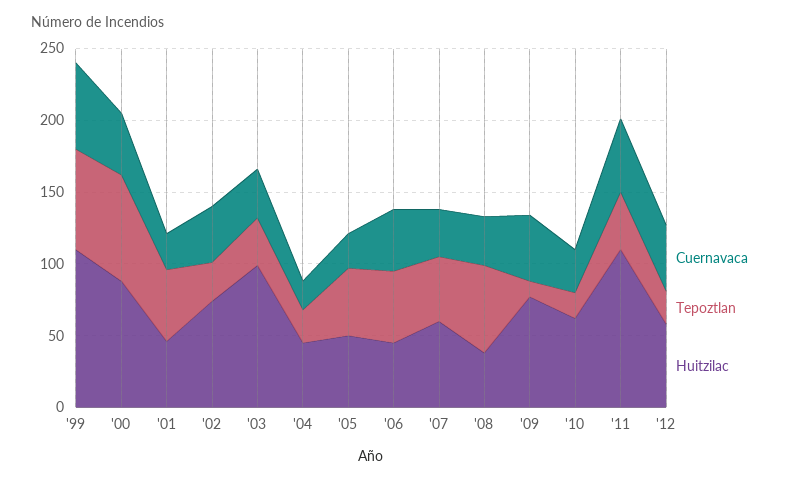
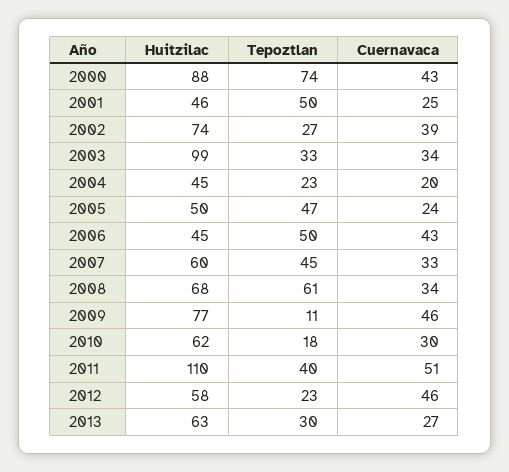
Cuernavaca, '99: 60 -> none
Tepoztlan, '99: 70 -> none
Huitzilac, '99: 110 -> none
Huitzilac, '08: 40 -> 68
Huitzilac, 2013: none -> 63
Tepoztlan, 2013: none -> 30
Cuernavaca, 2013: none -> 27

